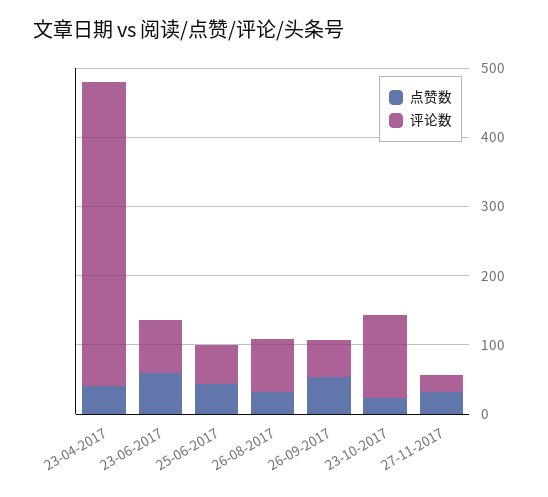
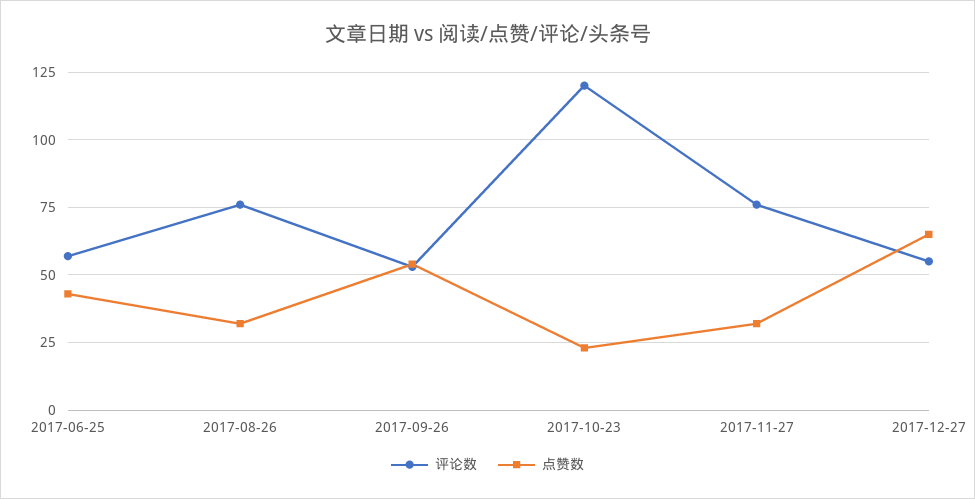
点赞数, 23-04-2017: 40 -> none
评论数, 23-04-2017: 440 -> none
点赞数, 23-06-2017: 60 -> none
评论数, 23-06-2017: 80 -> none
评论数, 27-11-2017: 20 -> 75
评论数, 2017-12-27: none -> 55
点赞数, 2017-12-27: none -> 65

